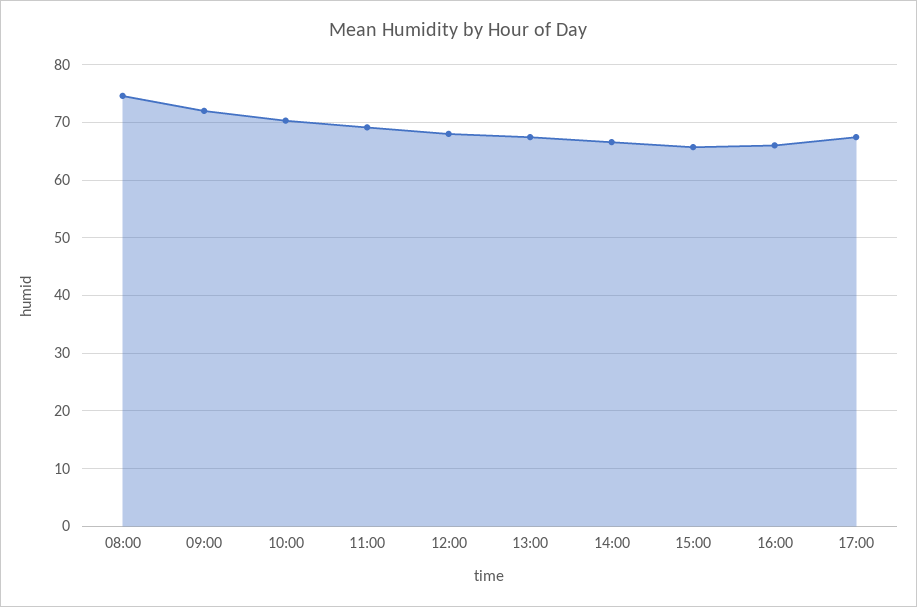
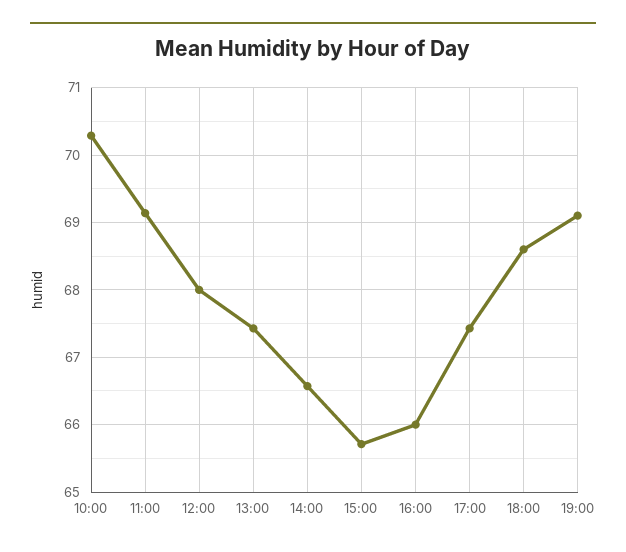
08:00: 74 -> none
09:00: 72 -> none
18:00: none -> 68.6
19:00: none -> 69.1

